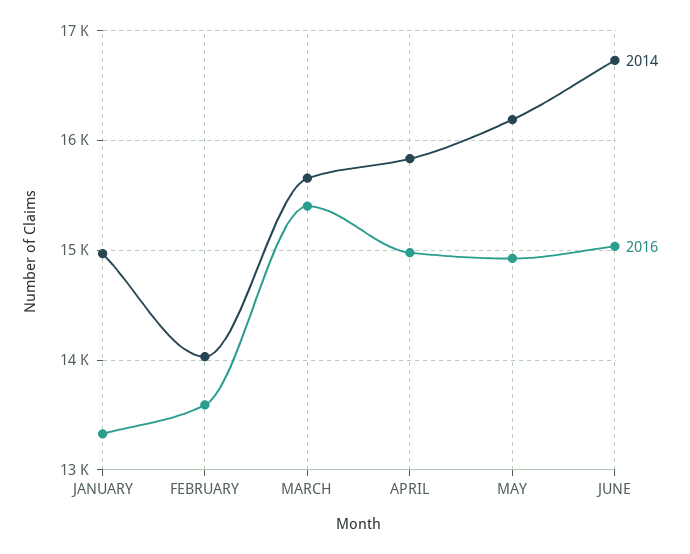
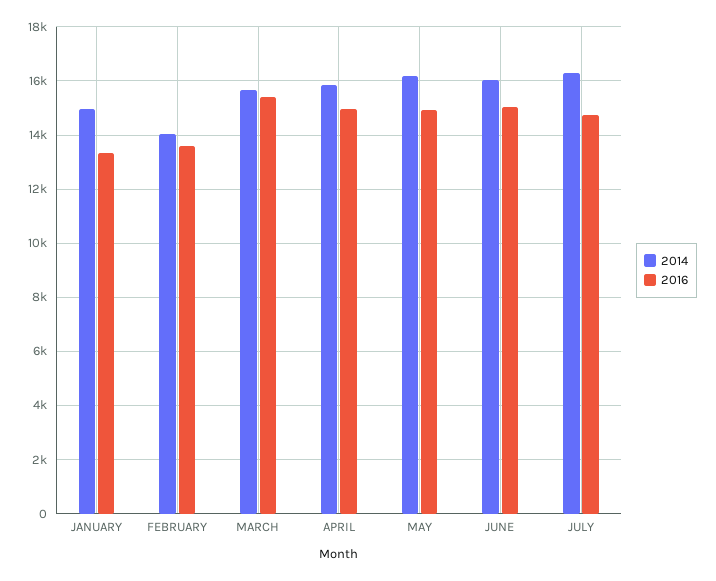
2014, JUNE: 16700 -> 16000
2014, JULY: none -> 16250
2016, JULY: none -> 14750

